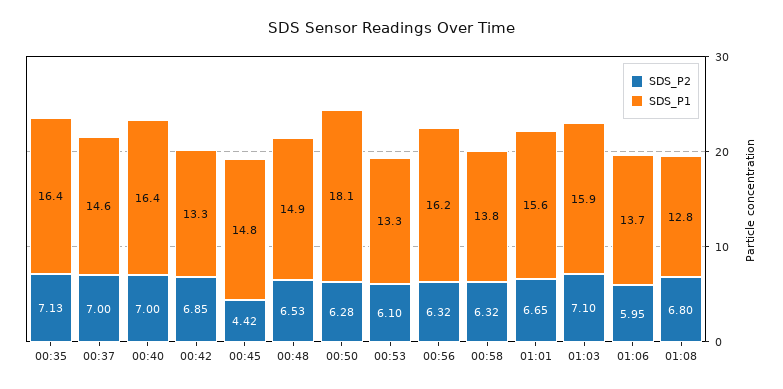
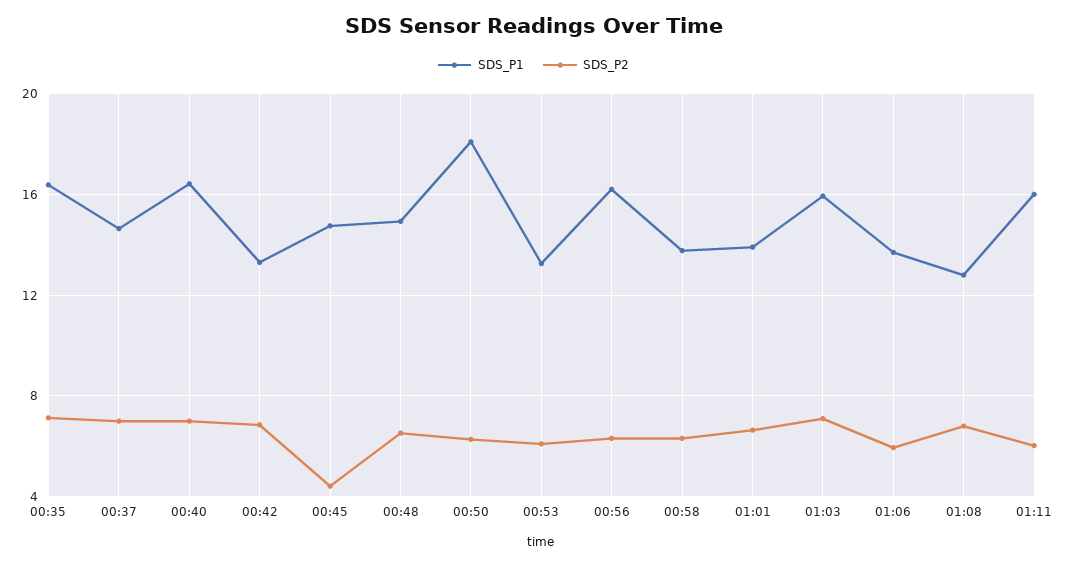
SDS_P1, 01:01: 15.6 -> 14
SDS_P1, 01:11: none -> 16
SDS_P2, 01:11: none -> 6

